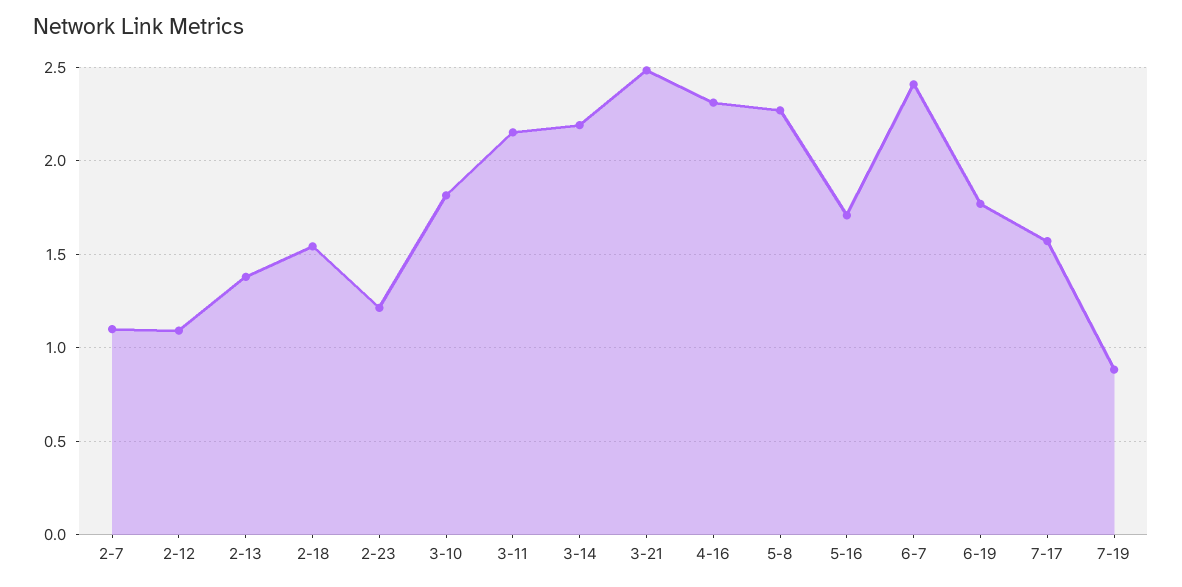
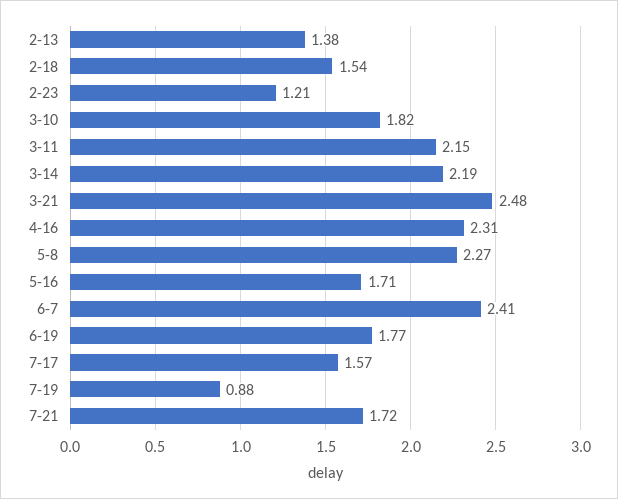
2-7: 1.1 -> none
2-12: 1.1 -> none
7-21: none -> 1.72

